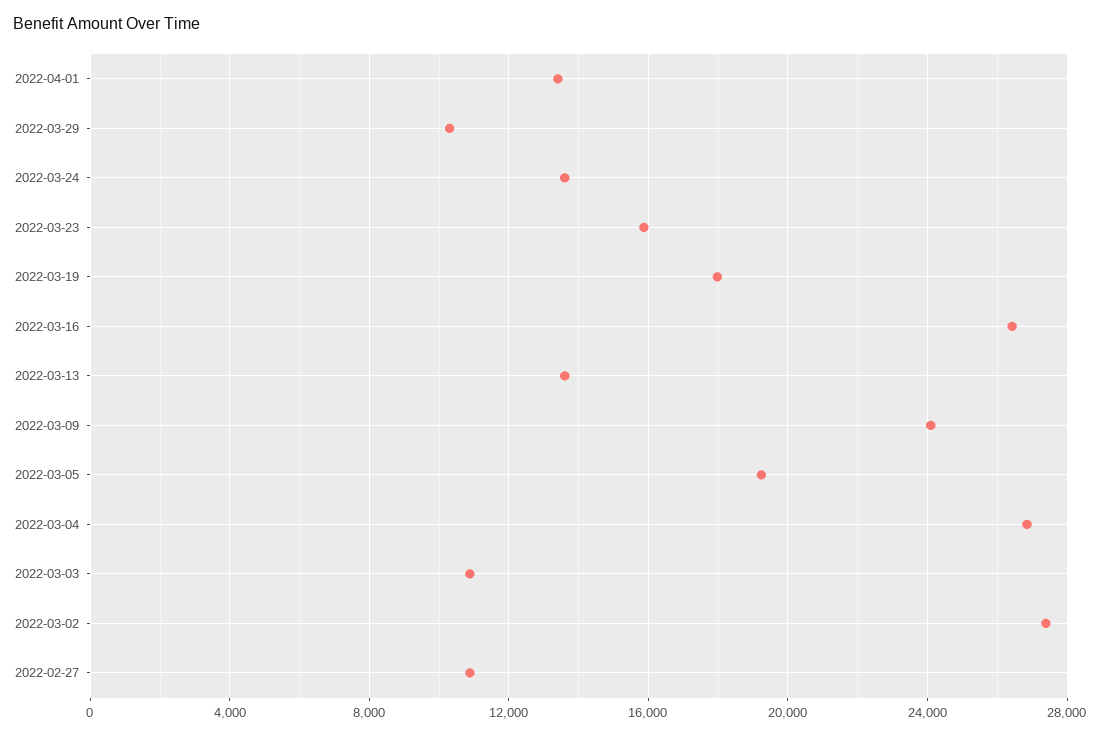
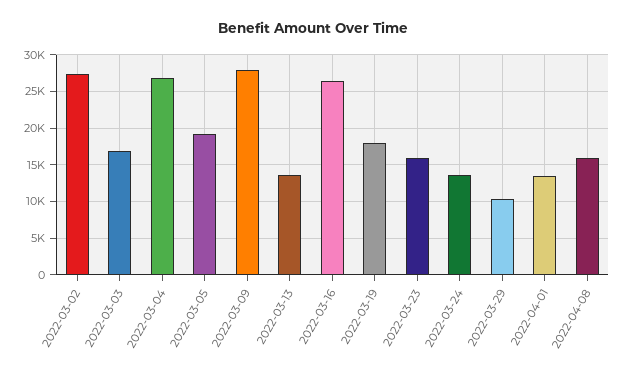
2022-03-09: 24000 -> 28000
2022-03-03: 11000 -> 17000
2022-02-27: 11000 -> none
2022-04-08: none -> 16000

